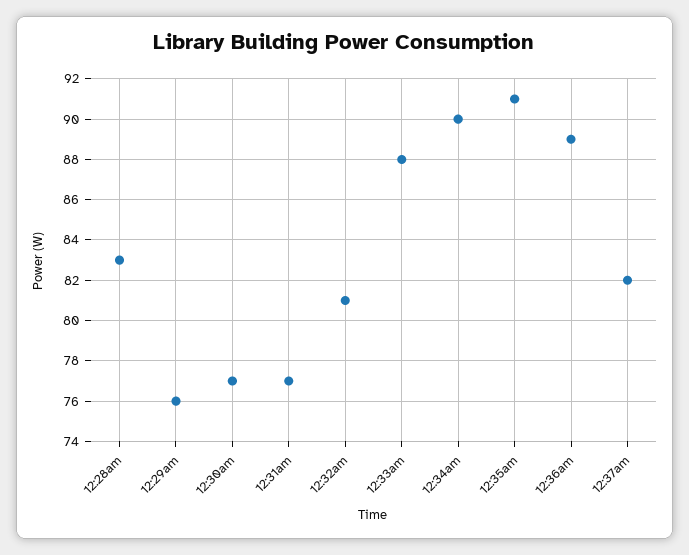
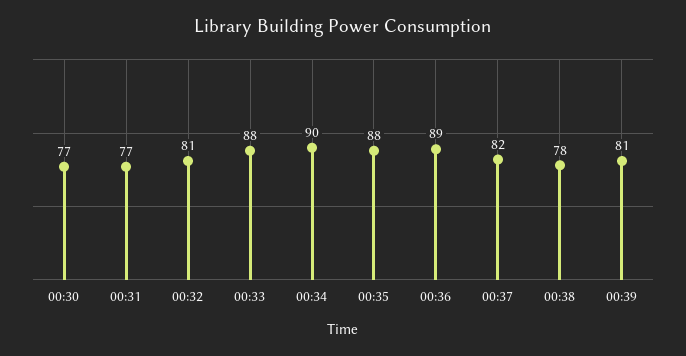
12:28am: 83 -> none
12:29am: 76 -> none
12:35am: 91 -> 88
00:38: none -> 78
00:39: none -> 81

